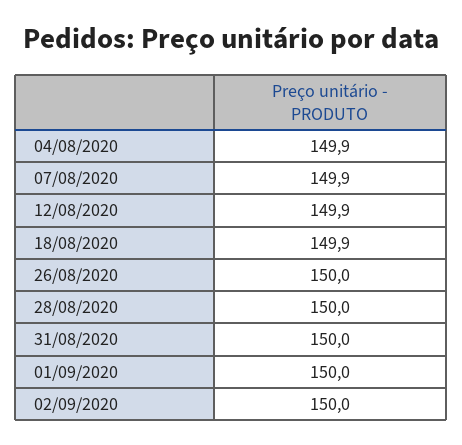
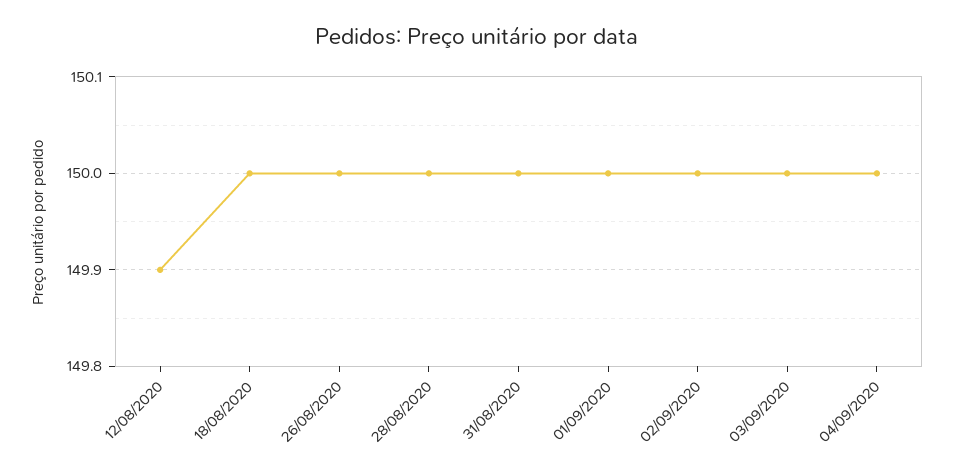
04/08/2020: 149.9 -> none
07/08/2020: 149.9 -> none
18/08/2020: 149.9 -> 150
03/09/2020: none -> 150
04/09/2020: none -> 150

